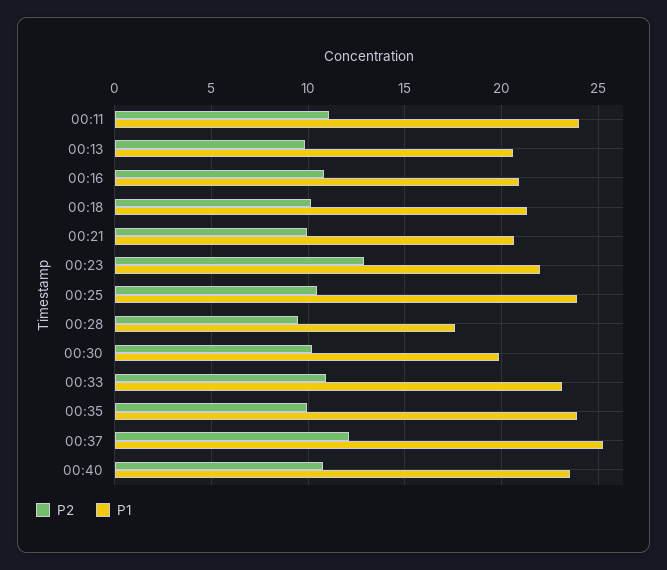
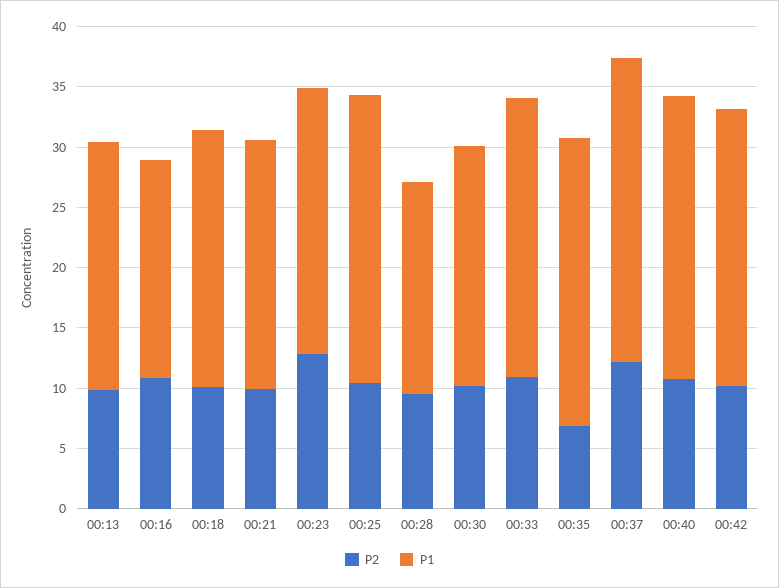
P2, 00:11: 11 -> none
P1, 00:11: 24 -> none
P1, 00:16: 21 -> 18
P2, 00:35: 10 -> 7
P2, 00:42: none -> 10
P1, 00:42: none -> 23

